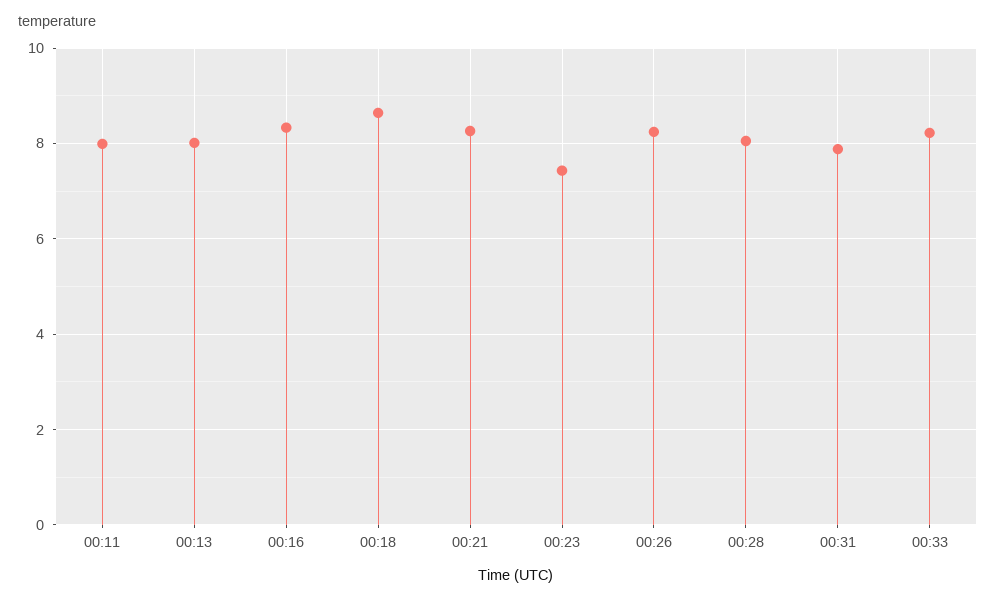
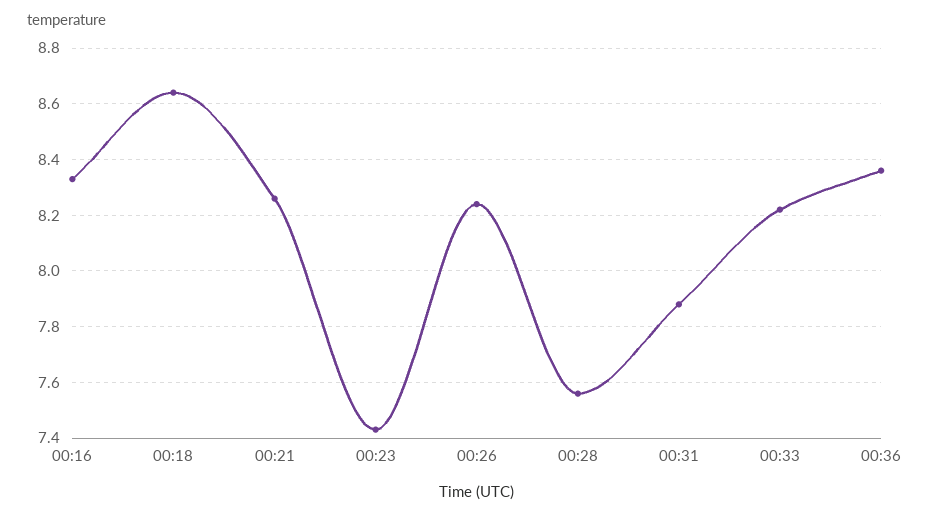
00:11: 8 -> none
00:13: 8 -> none
00:28: 8 -> 7.55
00:36: none -> 8.35

